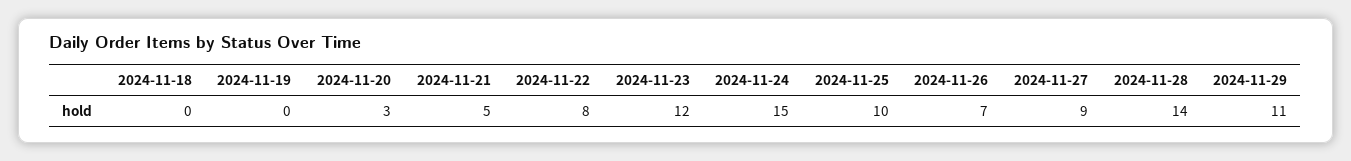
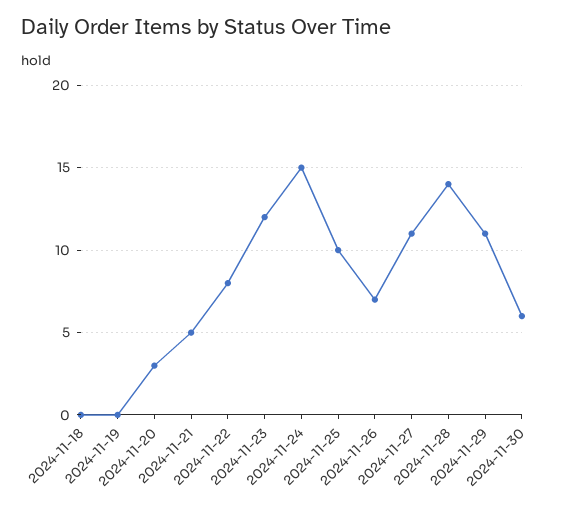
2024-11-27: 9 -> 11
2024-11-30: none -> 6

